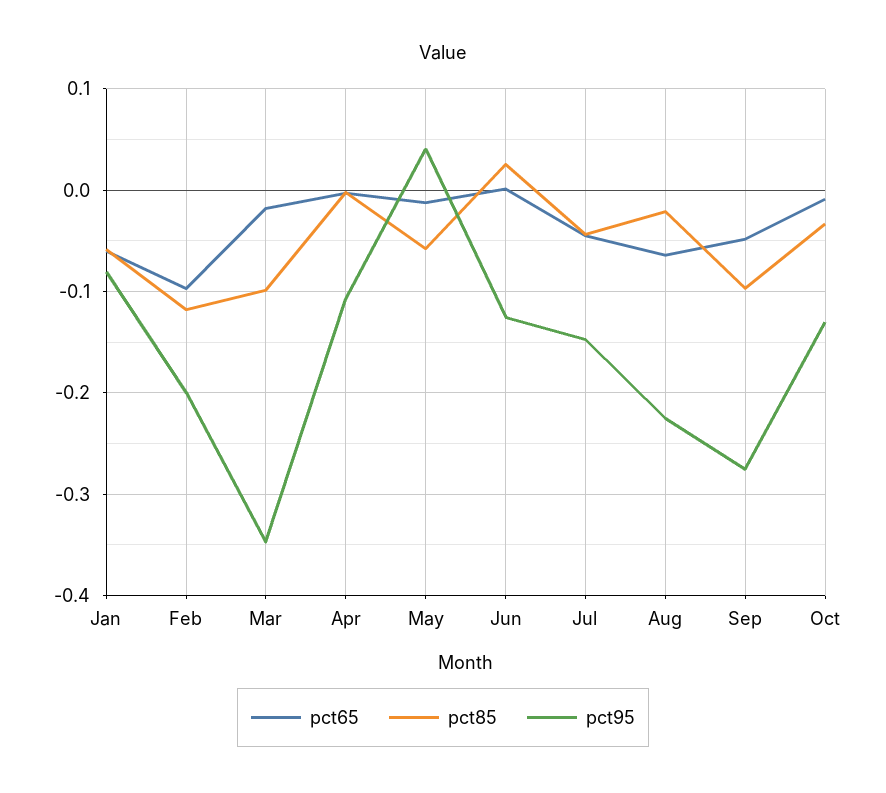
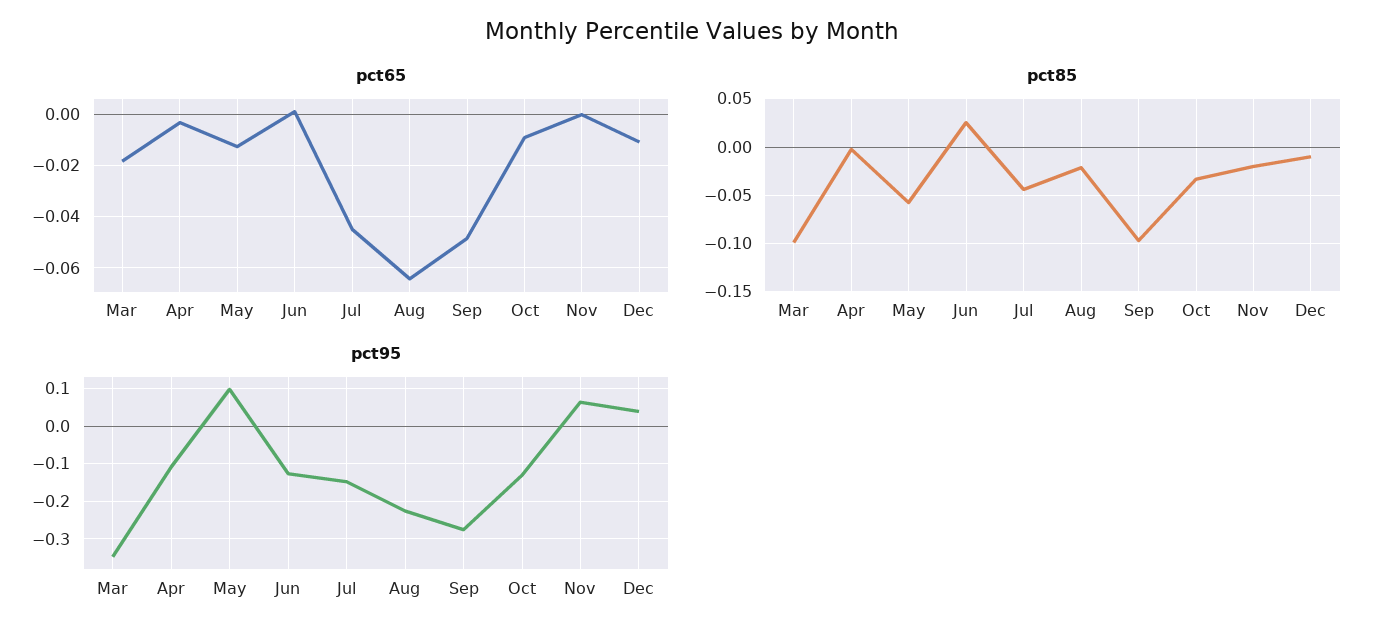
pct65, Jan: -0.06 -> none
pct85, Jan: -0.06 -> none
pct95, Jan: -0.08 -> none
pct65, Feb: -0.1 -> none
pct85, Feb: -0.12 -> none
pct95, Feb: -0.2 -> none
pct95, May: 0.04 -> 0.1
pct65, Nov: none -> 0
pct65, Dec: none -> -0.01
pct85, Nov: none -> -0.02
pct85, Dec: none -> -0.01
pct95, Nov: none -> 0.06
pct95, Dec: none -> 0.04

